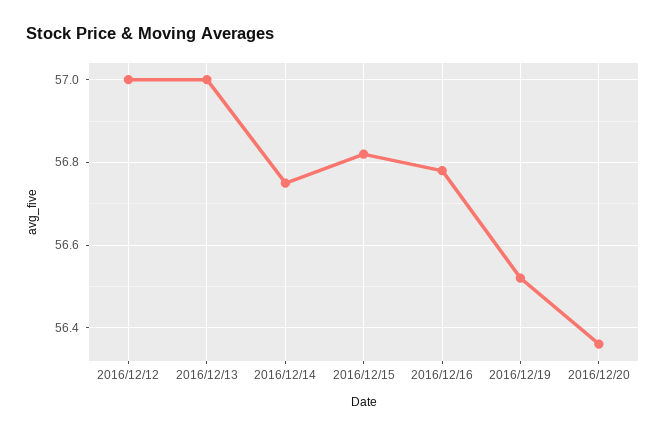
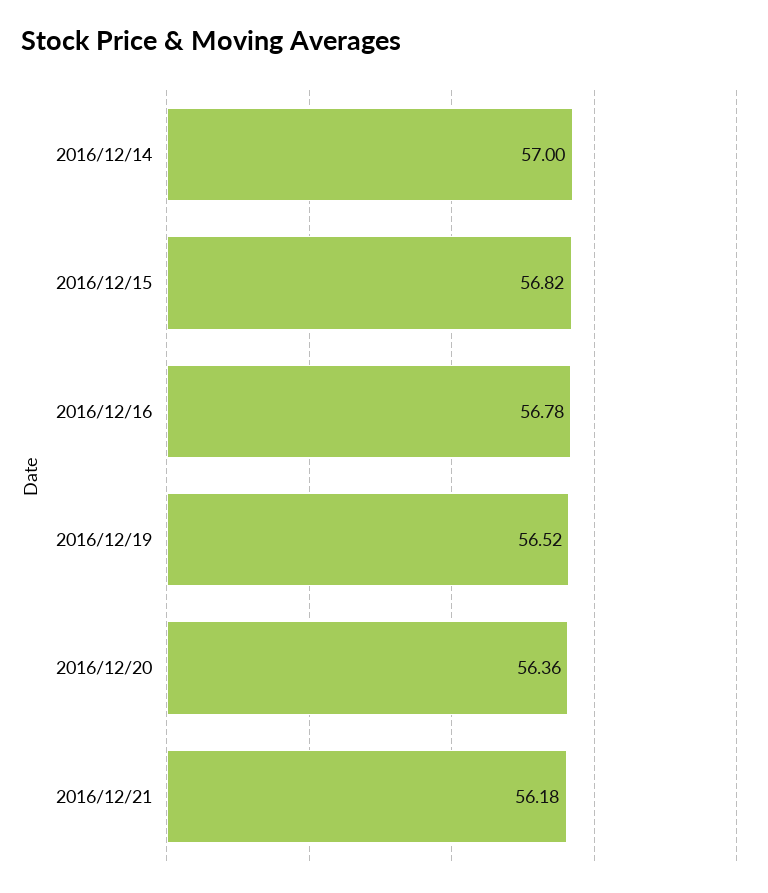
2016/12/12: 57 -> none
2016/12/13: 57 -> none
2016/12/14: 56.75 -> 57
2016/12/21: none -> 56.18

